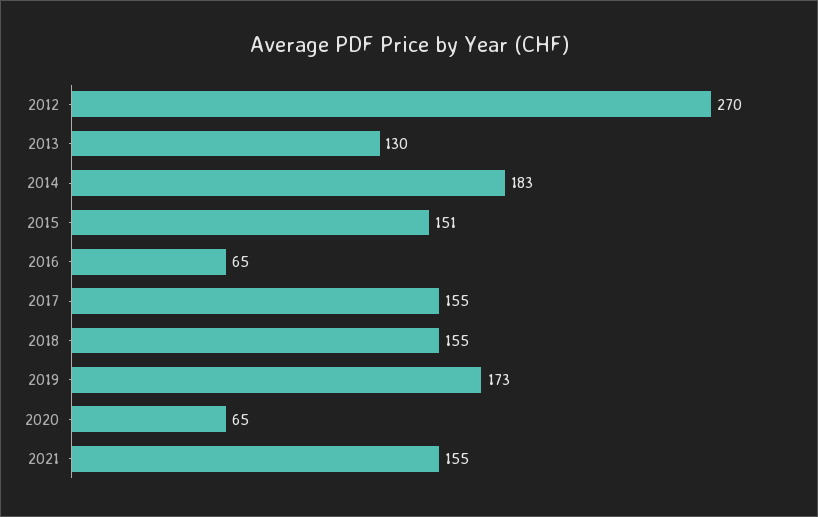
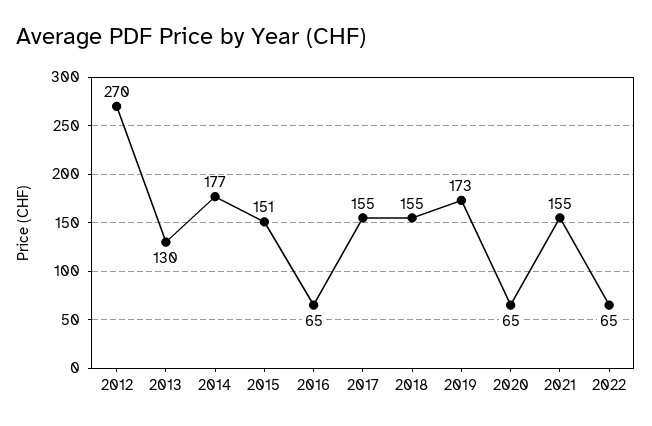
2014: 183 -> 177
2022: none -> 65

